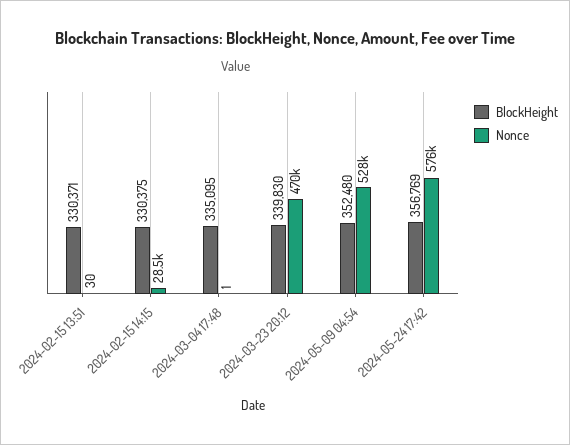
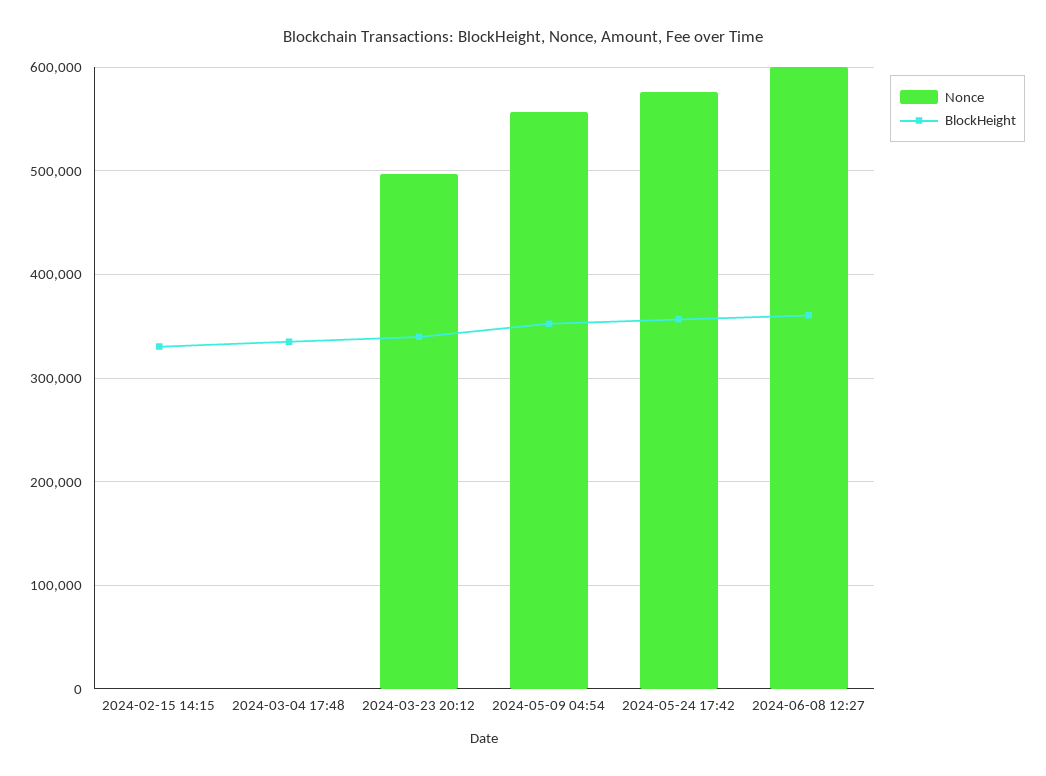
BlockHeight, 2024-02-15 13:51: 330371 -> none
Nonce, 2024-02-15 13:51: 30 -> none
Nonce, 2024-02-15 14:15: 28500 -> 0
Nonce, 2024-03-23 20:12: 470000 -> 500000
Nonce, 2024-05-09 04:54: 528000 -> 560000
Nonce, 2024-06-08 12:27: none -> 600000
BlockHeight, 2024-06-08 12:27: none -> 360000

